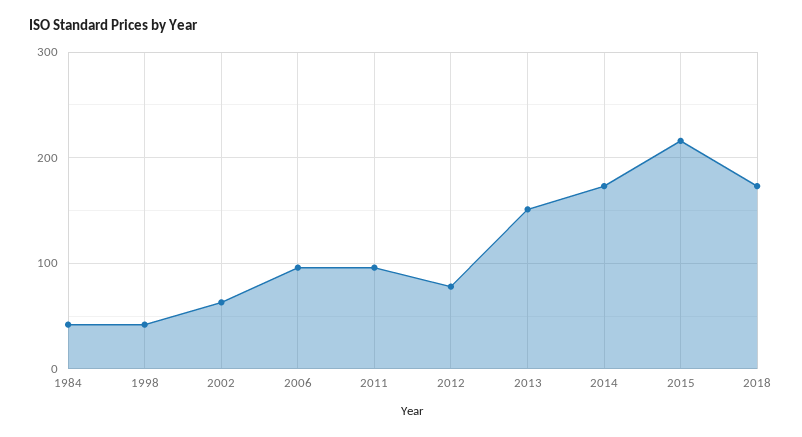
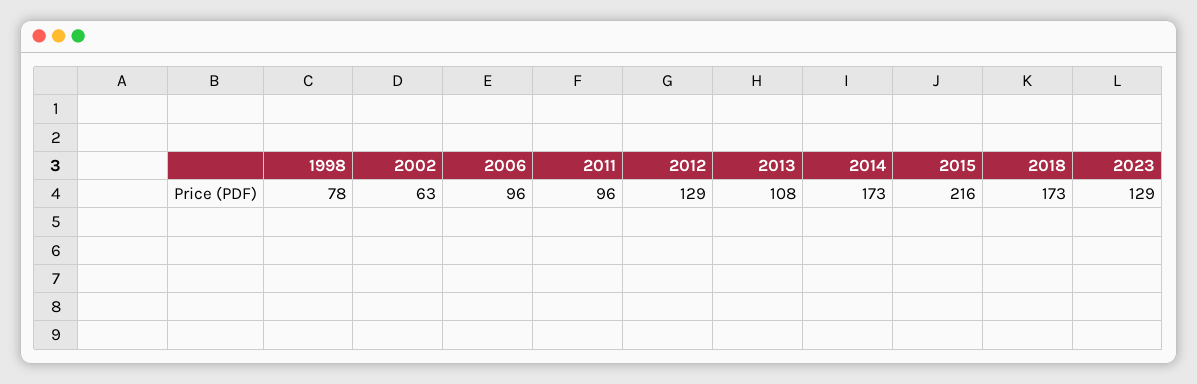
1984: 40 -> none
1998: 40 -> 78
2012: 80 -> 129
2013: 150 -> 108
2023: none -> 129

